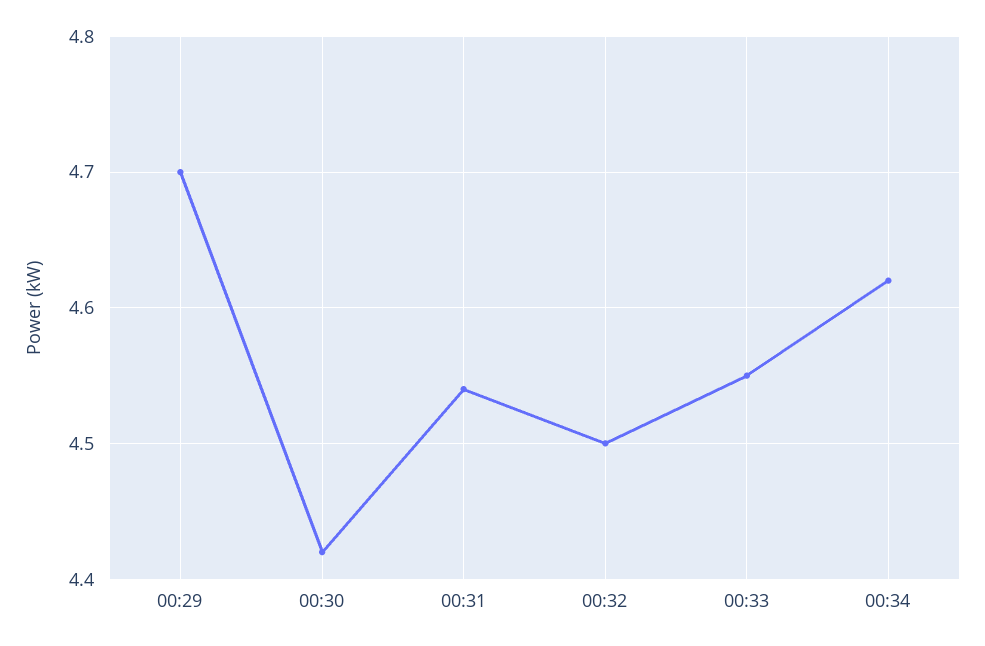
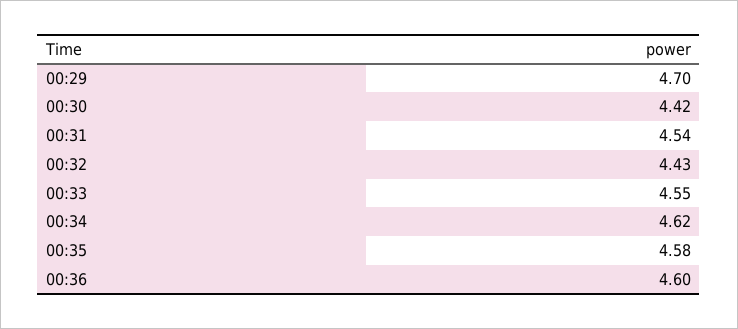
00:32: 4.5 -> 4.43
00:35: none -> 4.58
00:36: none -> 4.6

